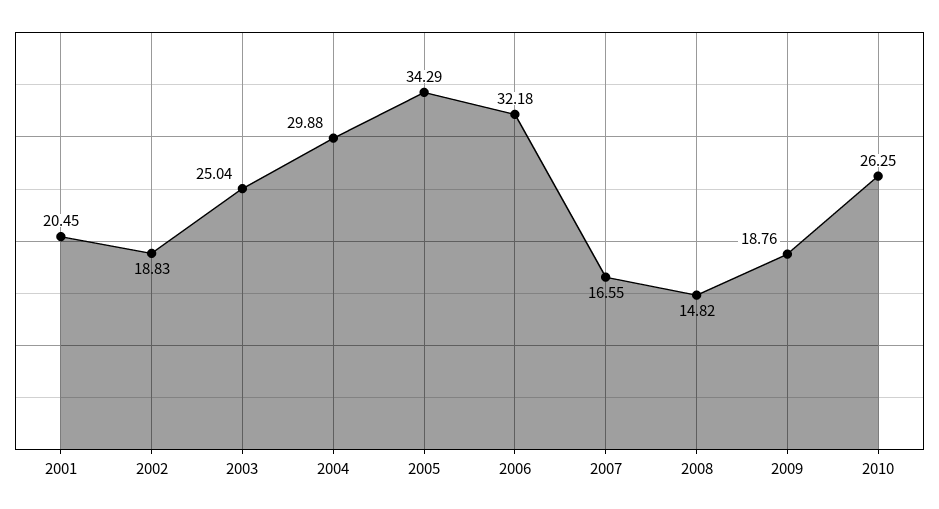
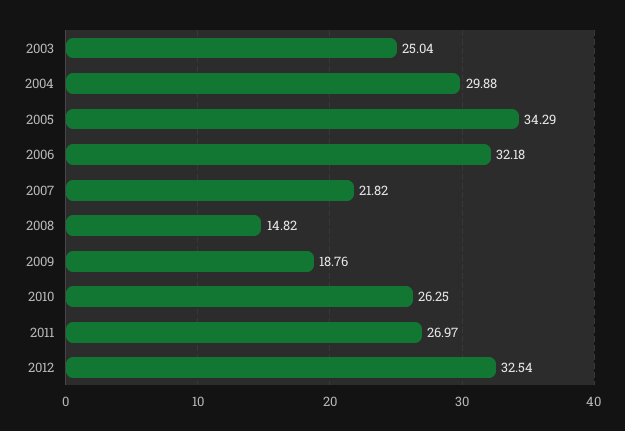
2001: 20.45 -> none
2002: 18.83 -> none
2007: 16.55 -> 21.82
2011: none -> 26.97
2012: none -> 32.54

